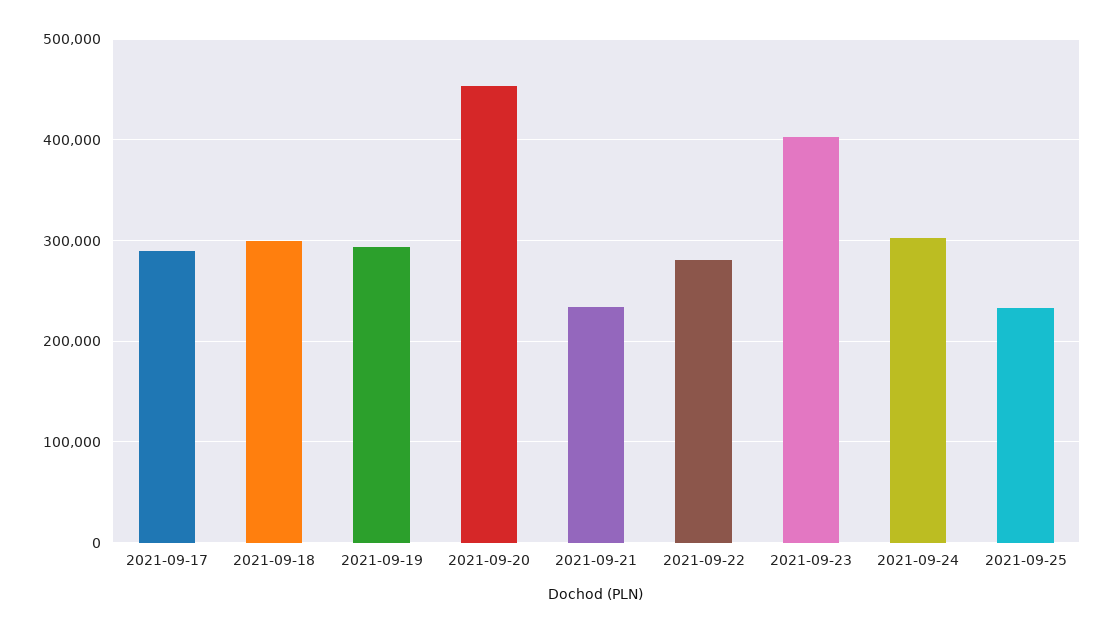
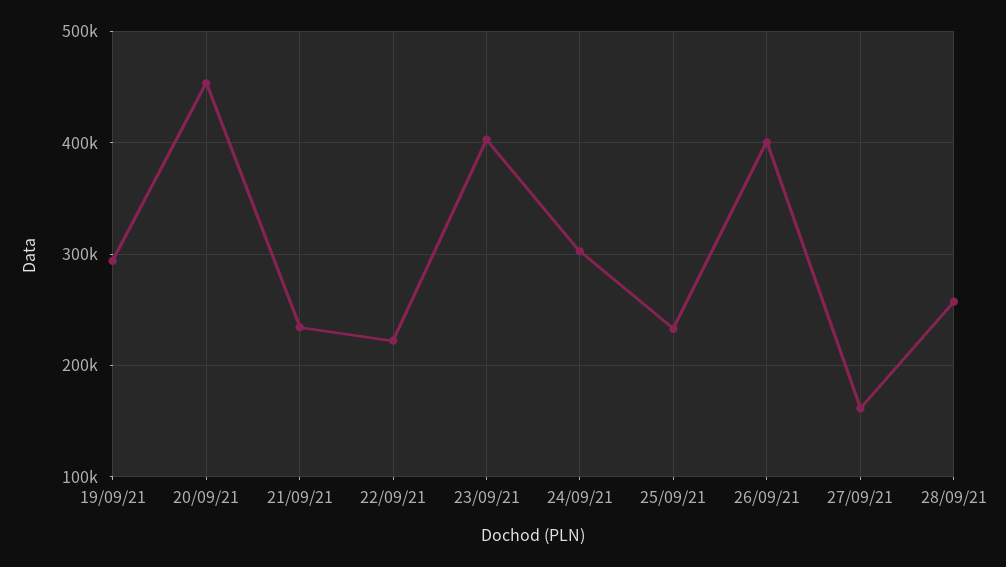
2021-09-17: 290000 -> none
2021-09-18: 300000 -> none
2021-09-22: 280000 -> 220000
26/09/21: none -> 400000
27/09/21: none -> 160000
28/09/21: none -> 260000

